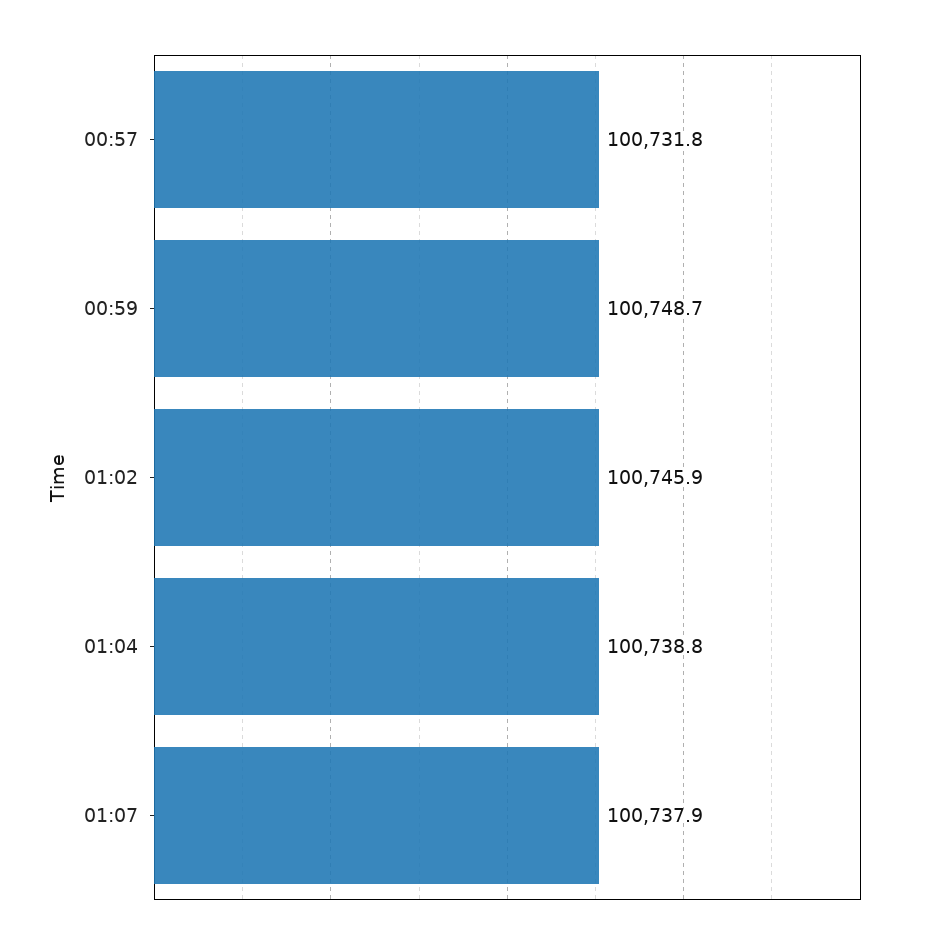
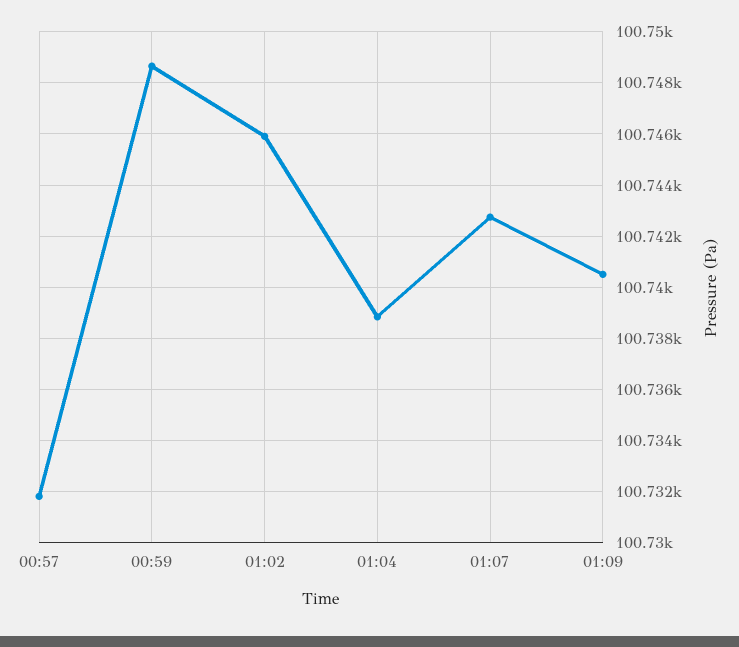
01:07: 100737.9 -> 100742.75
01:09: none -> 100740.5

